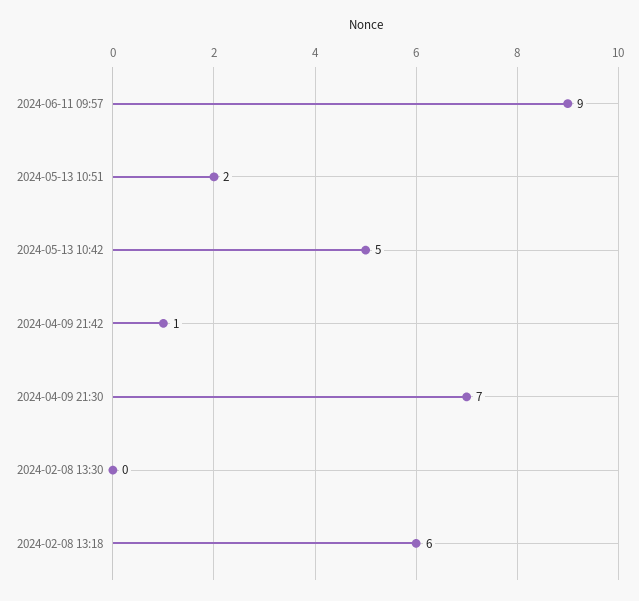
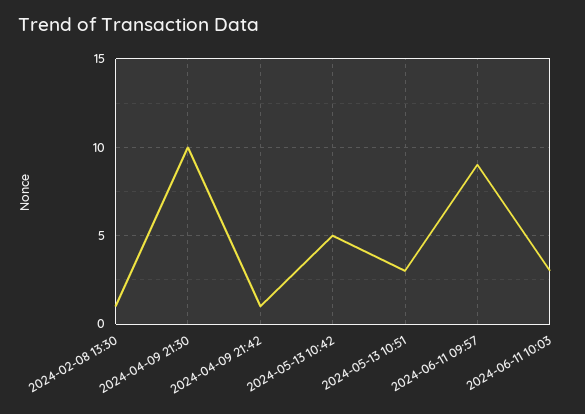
2024-05-13 10:51: 2 -> 3
2024-04-09 21:30: 7 -> 10
2024-02-08 13:30: 0 -> 1
2024-02-08 13:18: 6 -> none
2024-06-11 10:03: none -> 3

